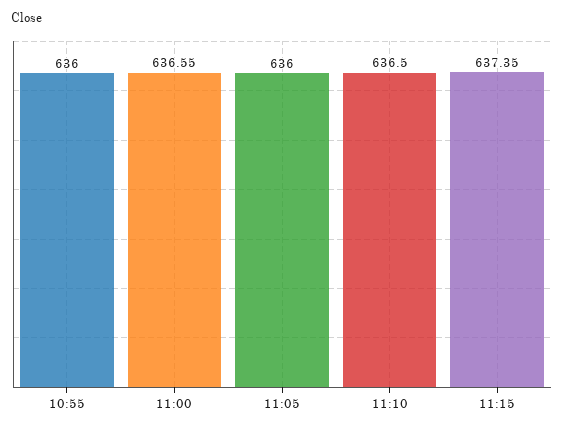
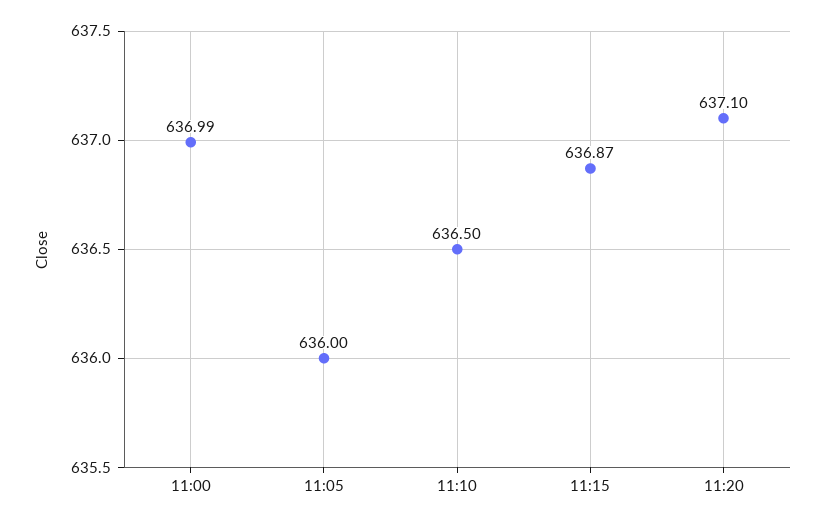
10:55: 636 -> none
11:00: 636.55 -> 636.99
11:15: 637.35 -> 636.87
11:20: none -> 637.1

